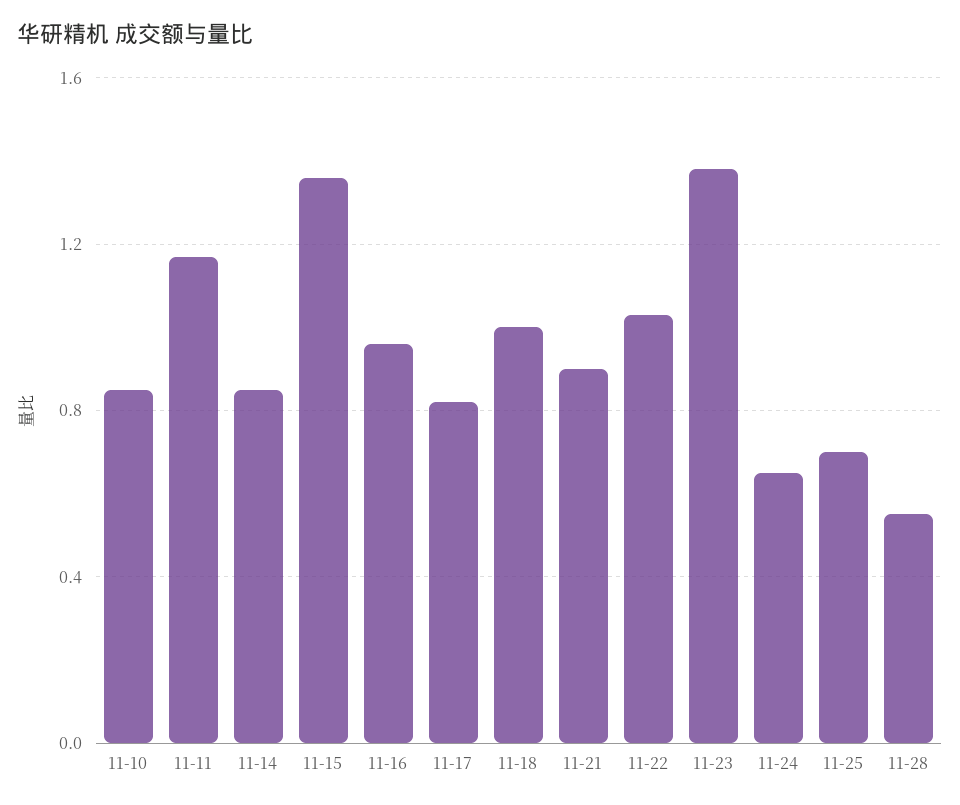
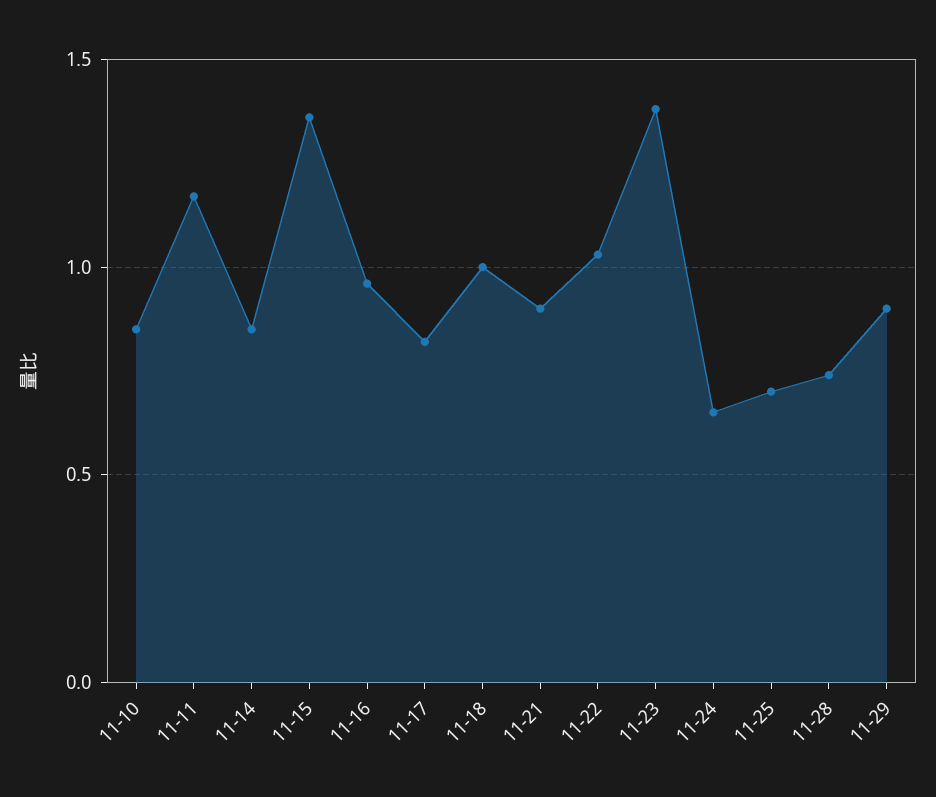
11-28: 0.55 -> 0.75
11-29: none -> 0.9

